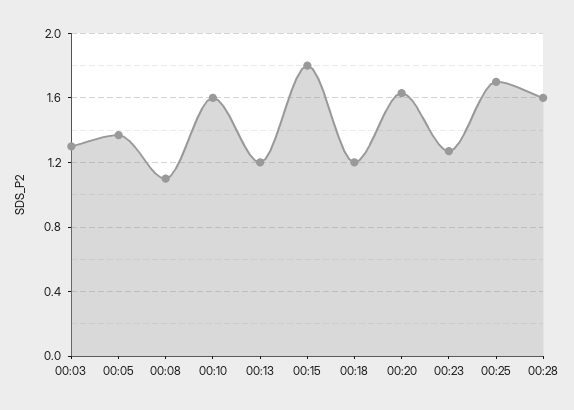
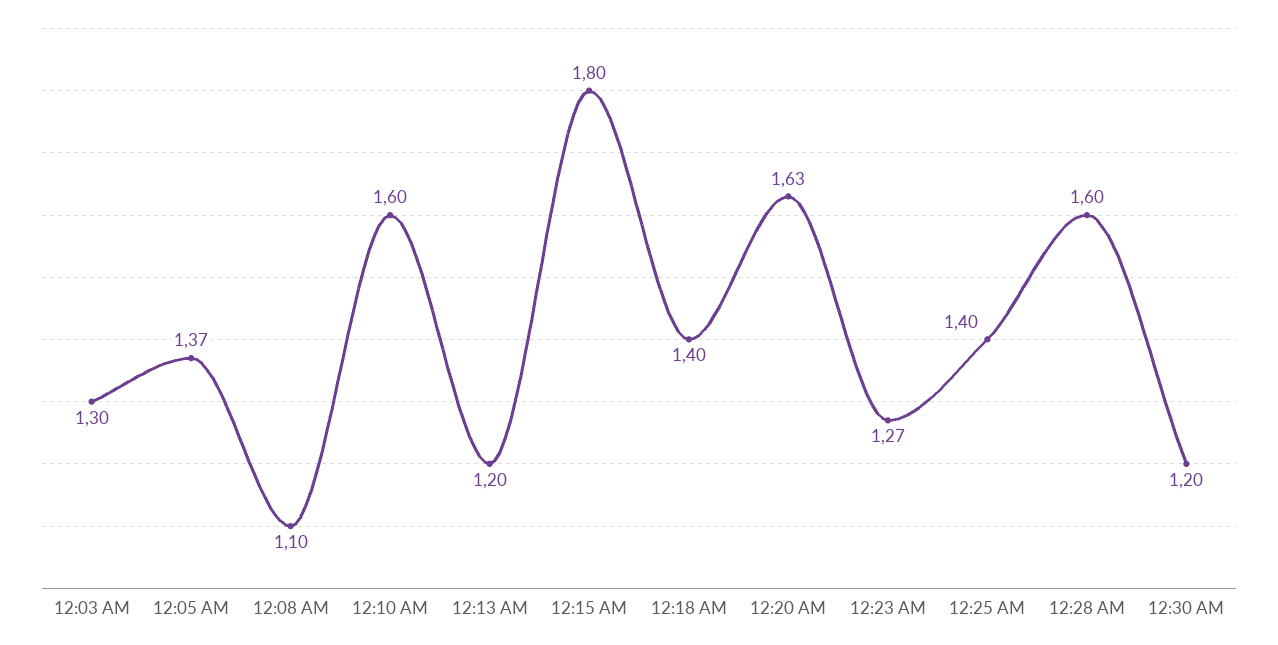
00:18: 1.2 -> 1.4
00:25: 1.7 -> 1.4
12:30 AM: none -> 1.2

